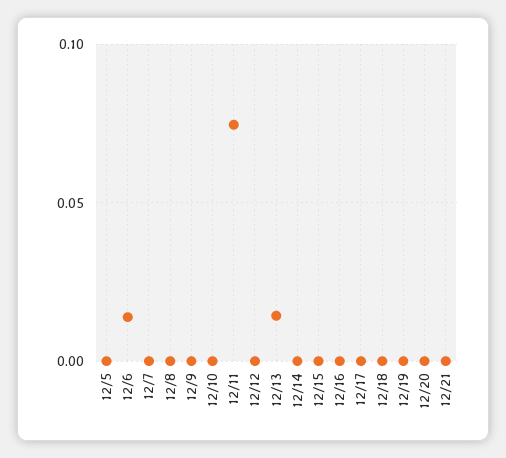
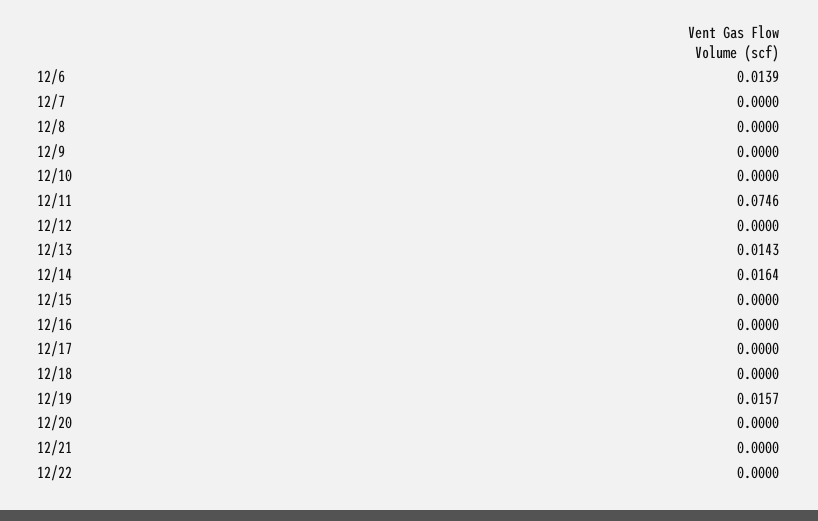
12/5: 0 -> none
12/14: 0 -> 0.0164
12/19: 0 -> 0.0157
12/22: none -> 0

